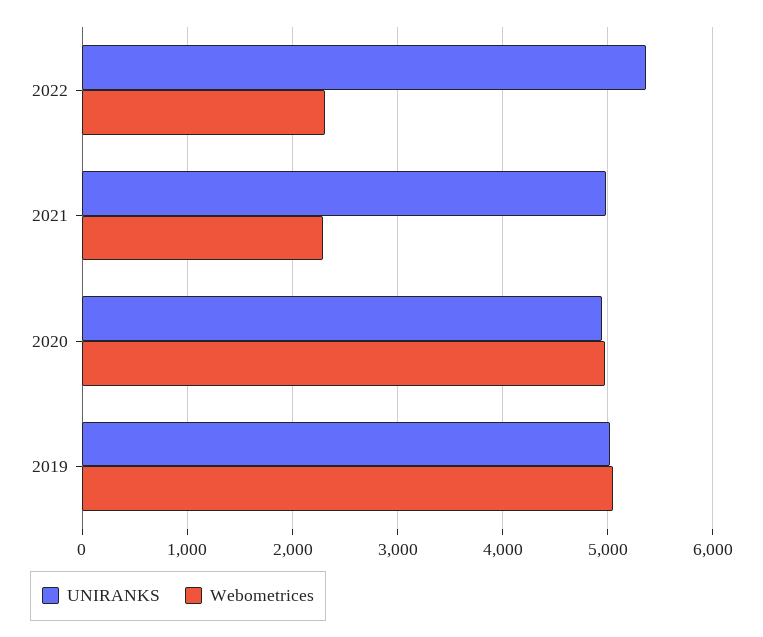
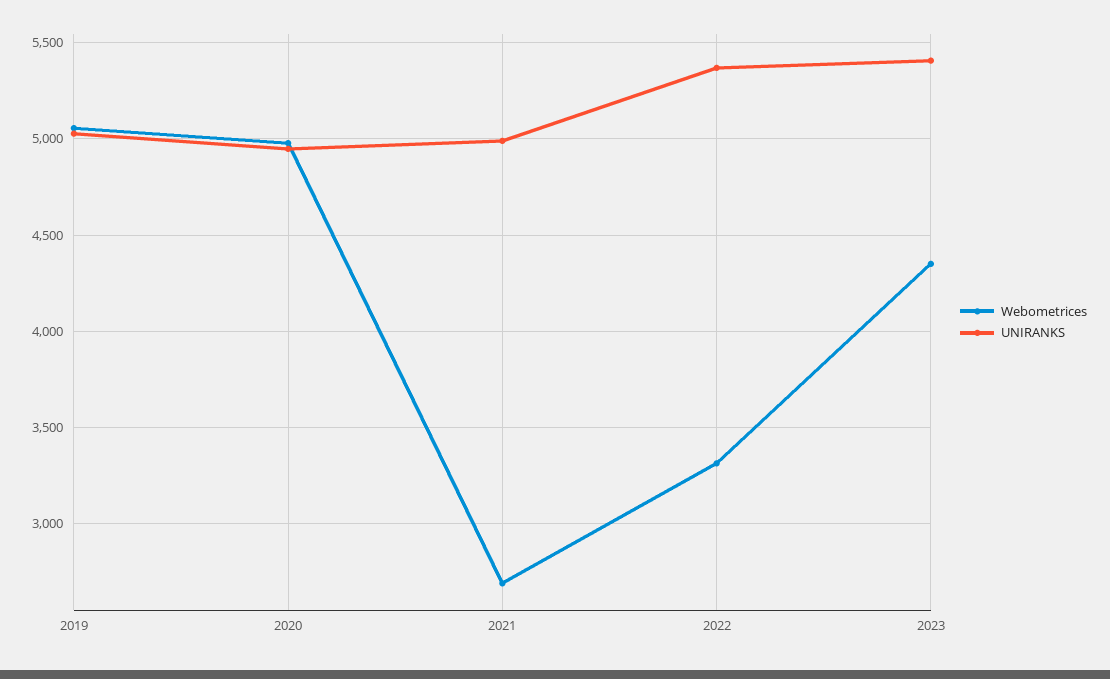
Webometrices, 2022: 2300 -> 3300
Webometrices, 2021: 2300 -> 2700
Webometrices, 2023: none -> 4350
UNIRANKS, 2023: none -> 5400

